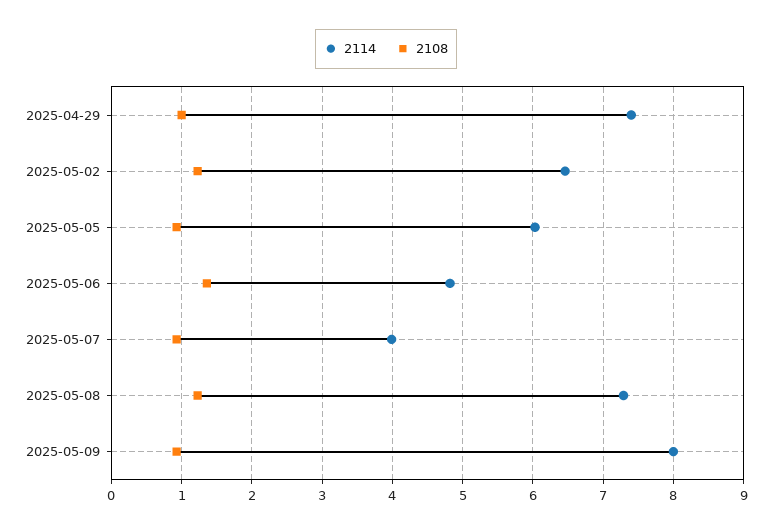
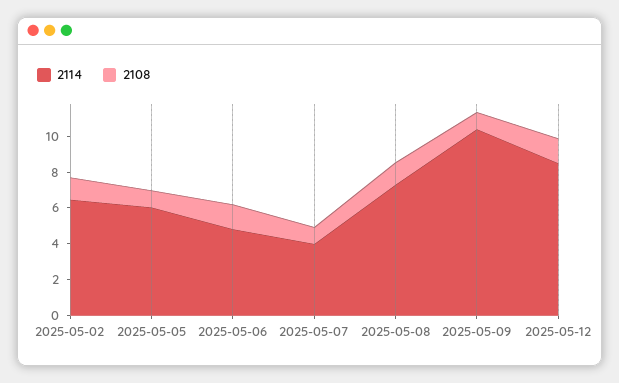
2114, 2025-04-29: 7.4 -> none
2108, 2025-04-29: 1 -> none
2114, 2025-05-09: 8 -> 10.5
2114, 2025-05-12: none -> 8.5
2108, 2025-05-12: none -> 1.5

